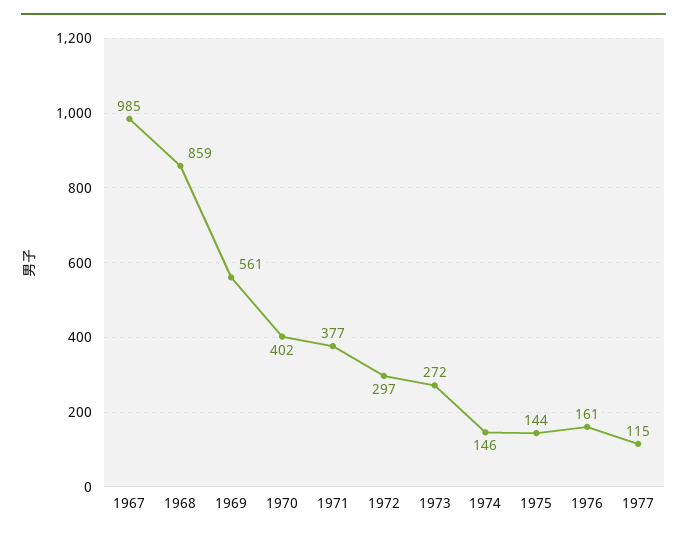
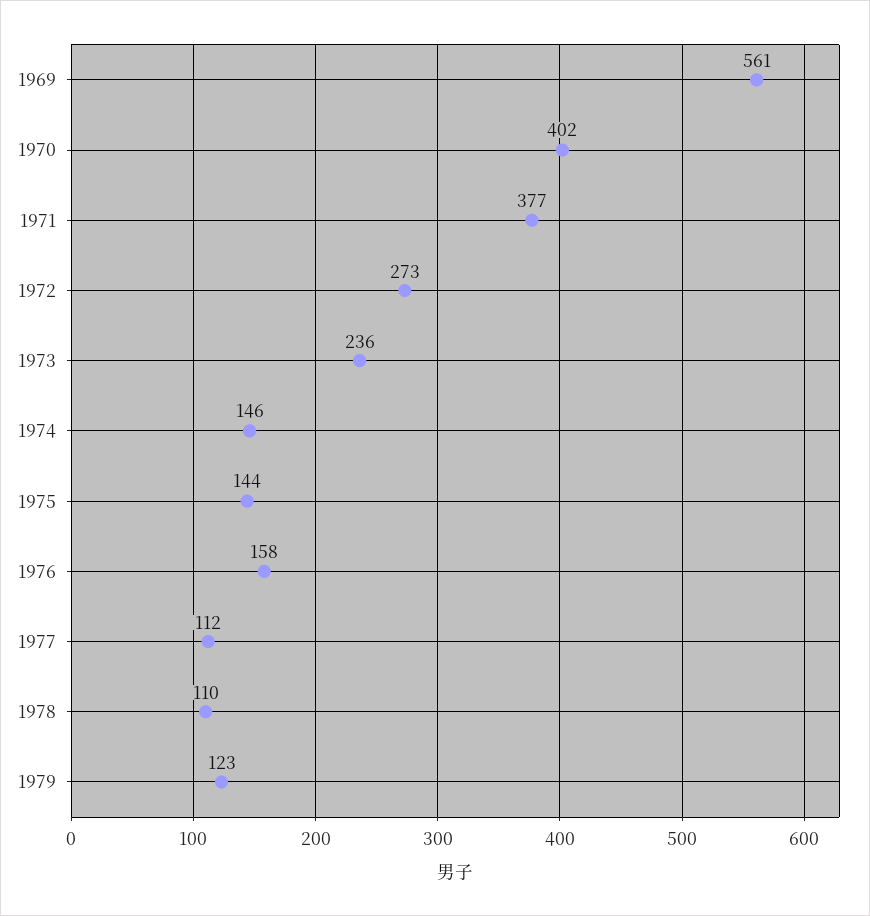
1967: 985 -> none
1968: 859 -> none
1972: 297 -> 273
1973: 272 -> 236
1976: 161 -> 158
1977: 115 -> 112
1978: none -> 110
1979: none -> 123

